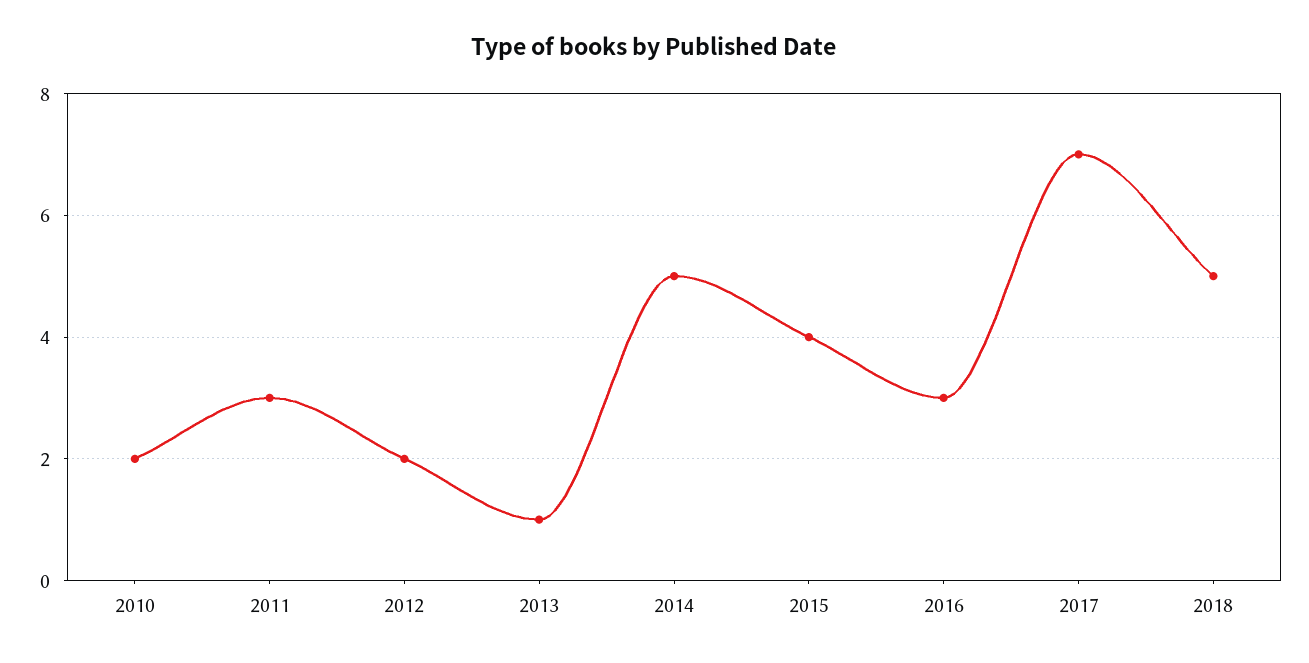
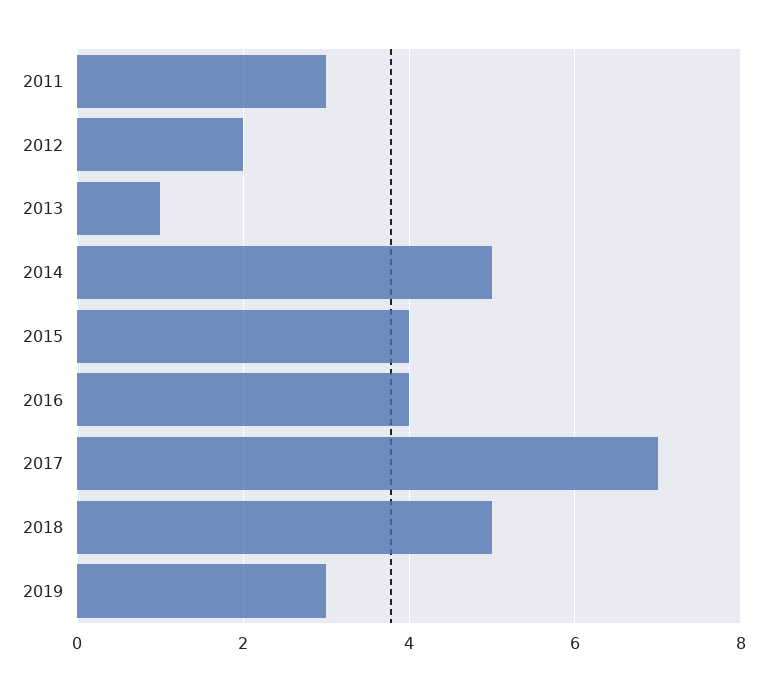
2010: 2 -> none
2016: 3 -> 4
2019: none -> 3

